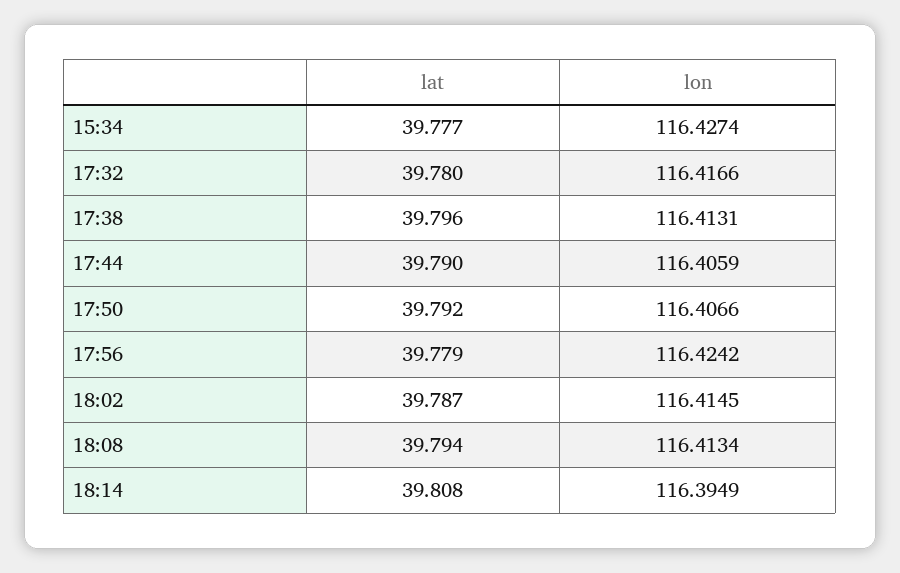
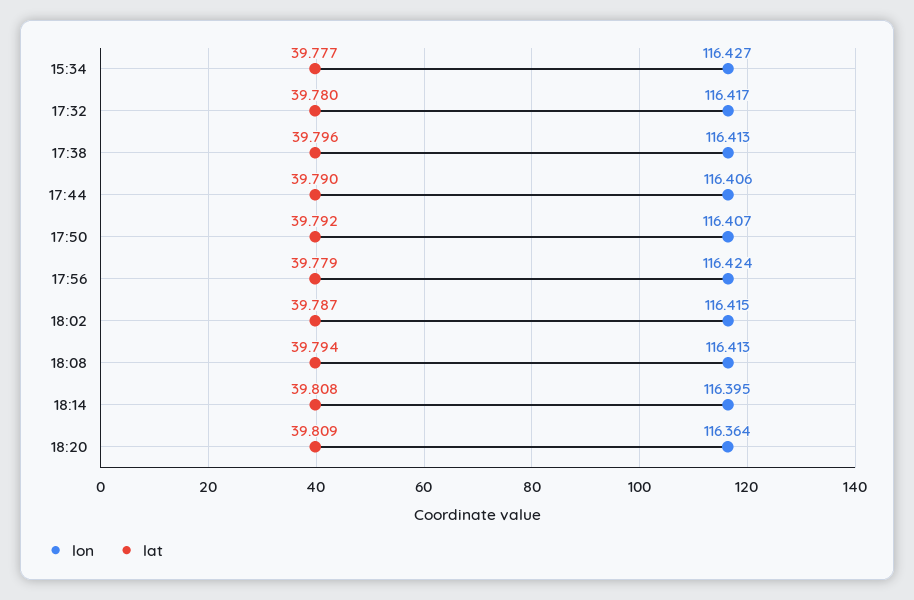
lon, 18:20: none -> 116.364
lat, 18:20: none -> 39.809

